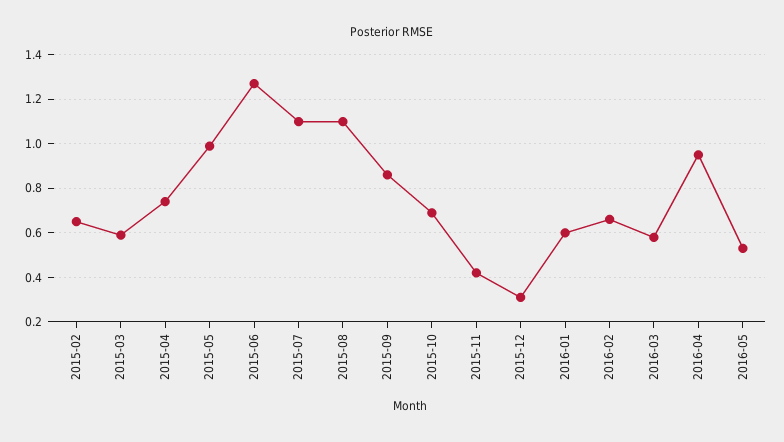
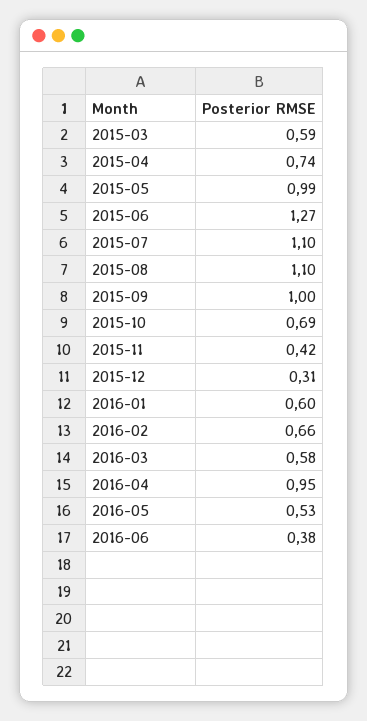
2015-02: 0.65 -> none
2015-09: 0.85 -> 1
2016-06: none -> 0.38

